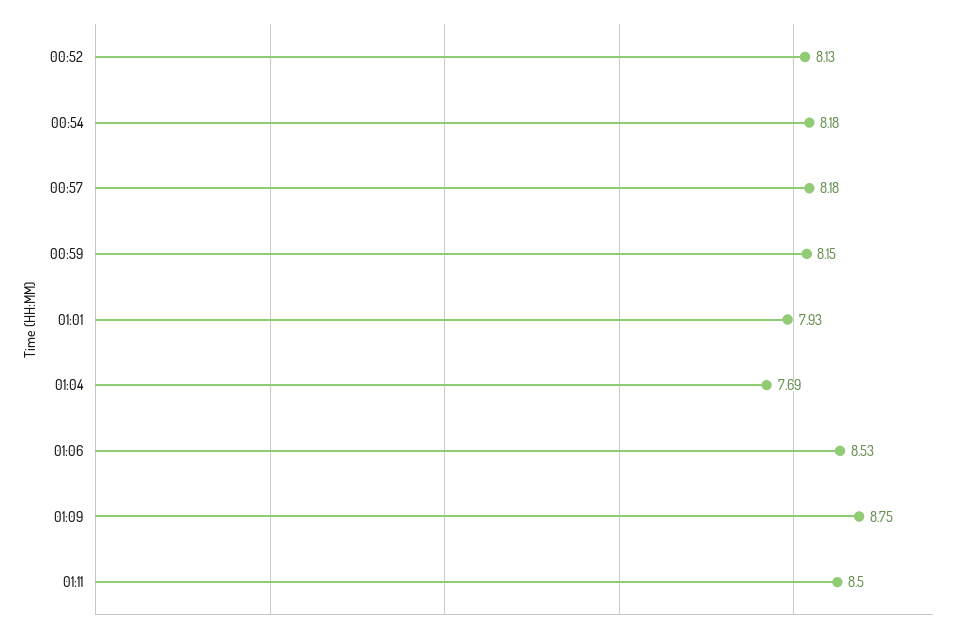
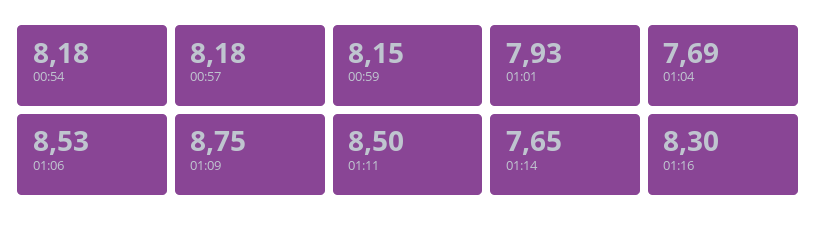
00:52: 8.13 -> none
01:14: none -> 7.65
01:16: none -> 8.3

